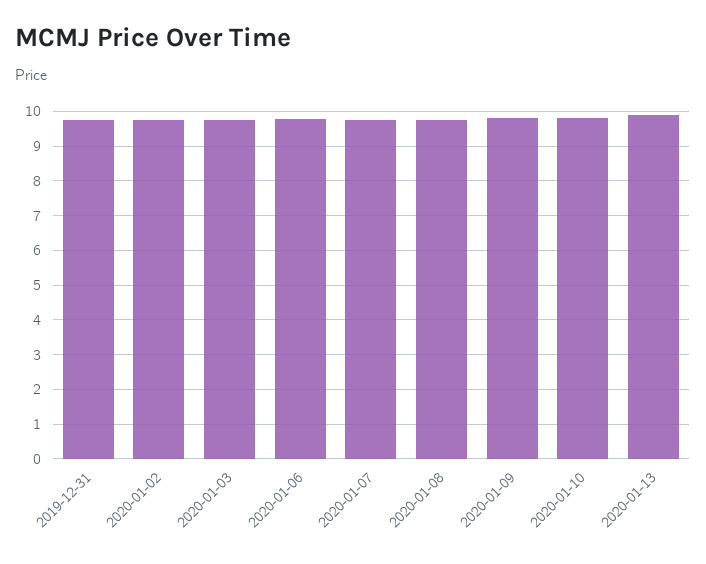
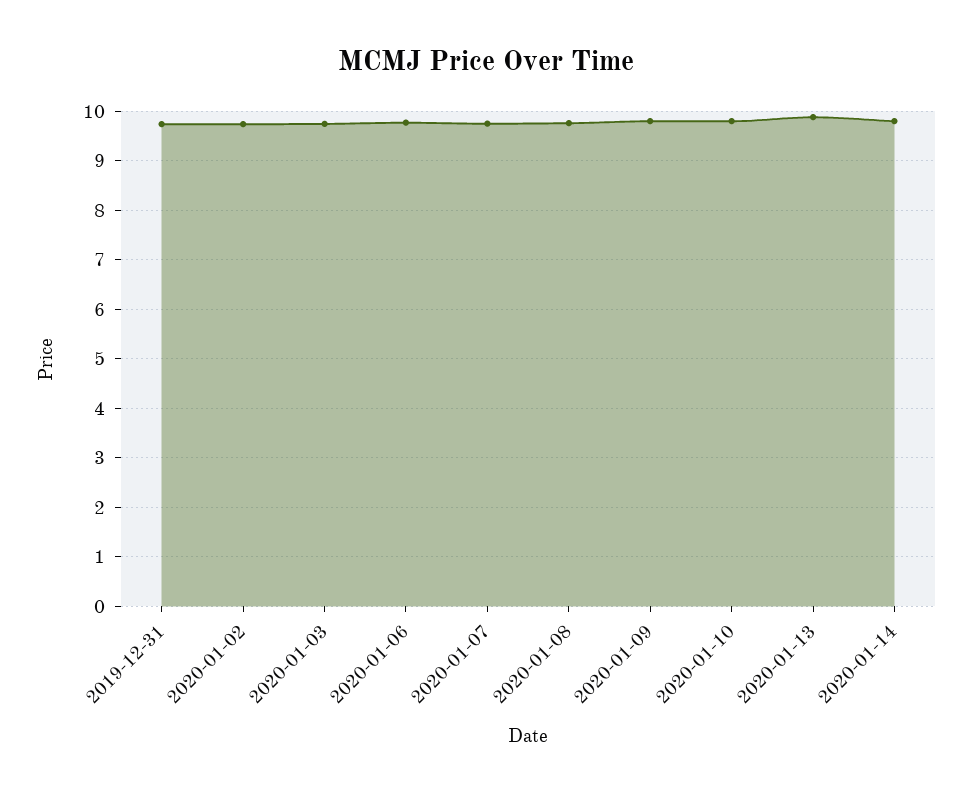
2020-01-14: none -> 9.8

